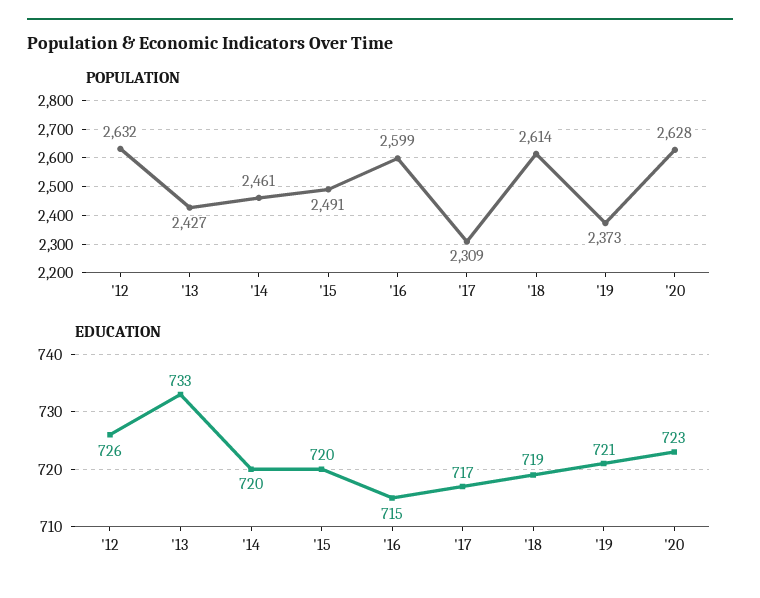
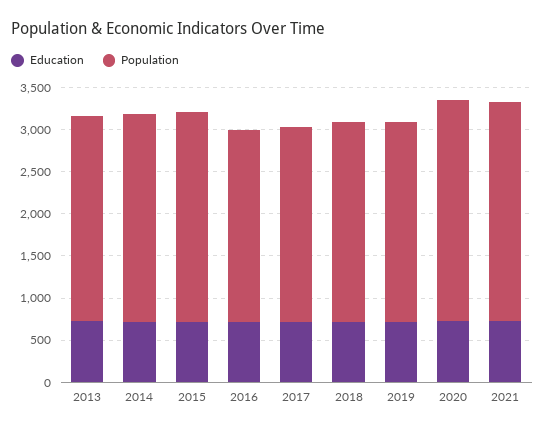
POPULATION, '12: 2632 -> none
POPULATION, '16: 2599 -> 2300
POPULATION, '18: 2614 -> 2400
EDUCATION, '12: 726 -> none
EDUCATION, 2021: none -> 700
POPULATION, 2021: none -> 2600

